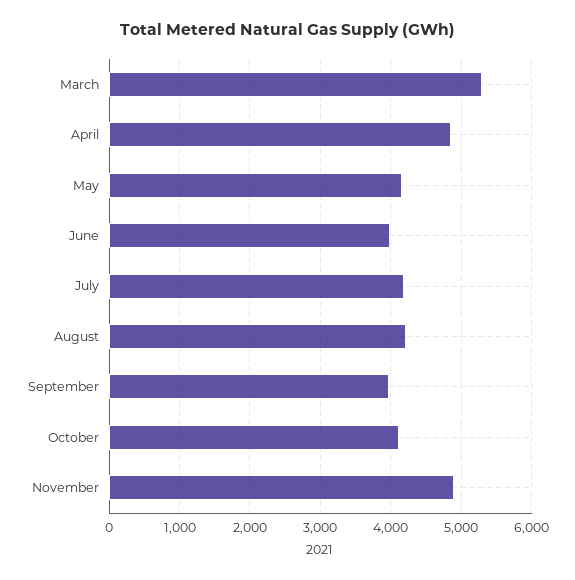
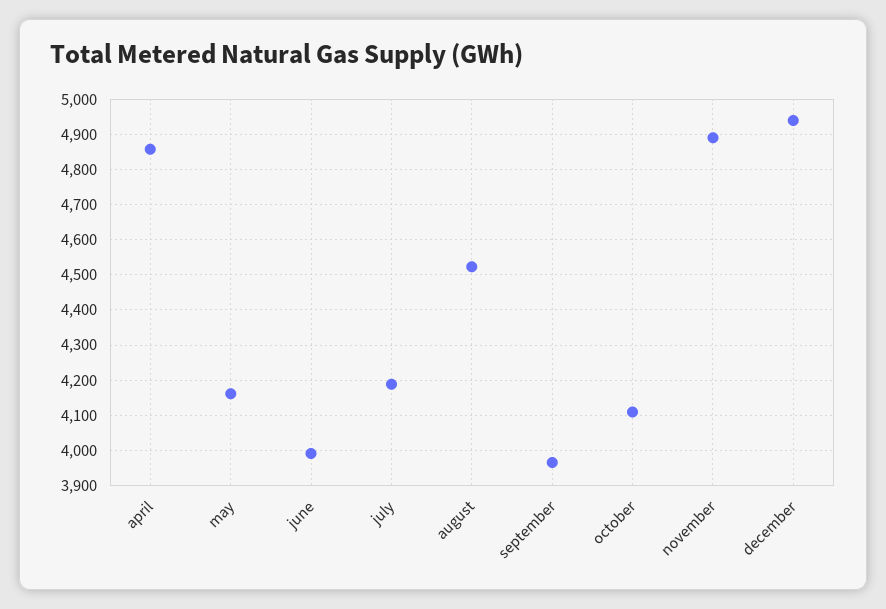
March: 5300 -> none
August: 4200 -> 4520
december: none -> 4940

